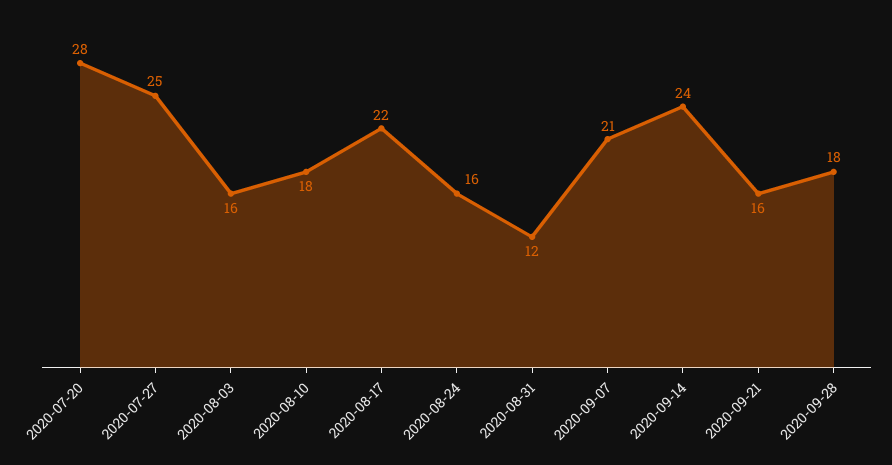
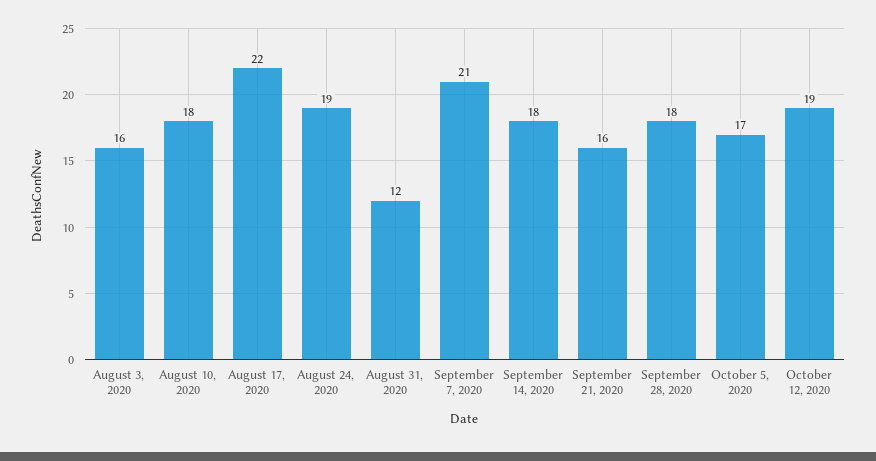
2020-07-20: 28 -> none
2020-07-27: 25 -> none
2020-08-24: 16 -> 19
2020-09-14: 24 -> 18
October 5, 2020: none -> 17
October 12, 2020: none -> 19

